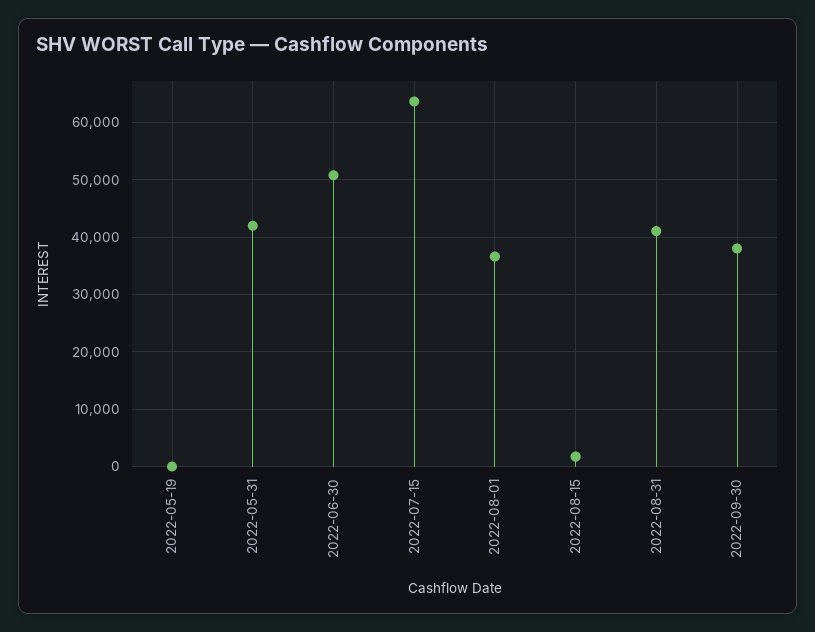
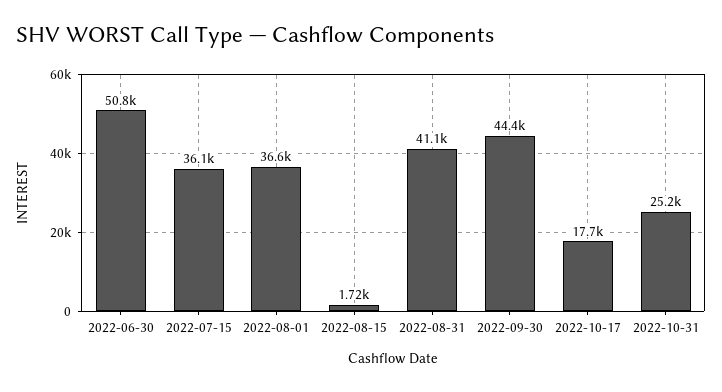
2022-05-19: 0 -> none
2022-05-31: 42000 -> none
2022-07-15: 64000 -> 36100
2022-09-30: 38000 -> 44400
2022-10-17: none -> 17700
2022-10-31: none -> 25200

